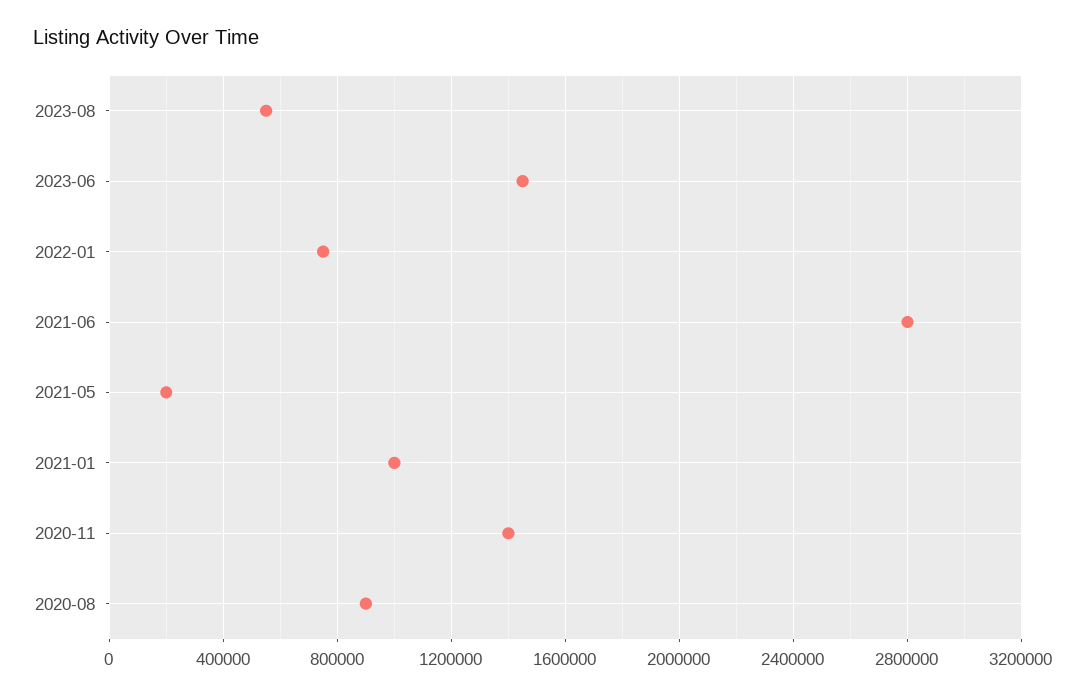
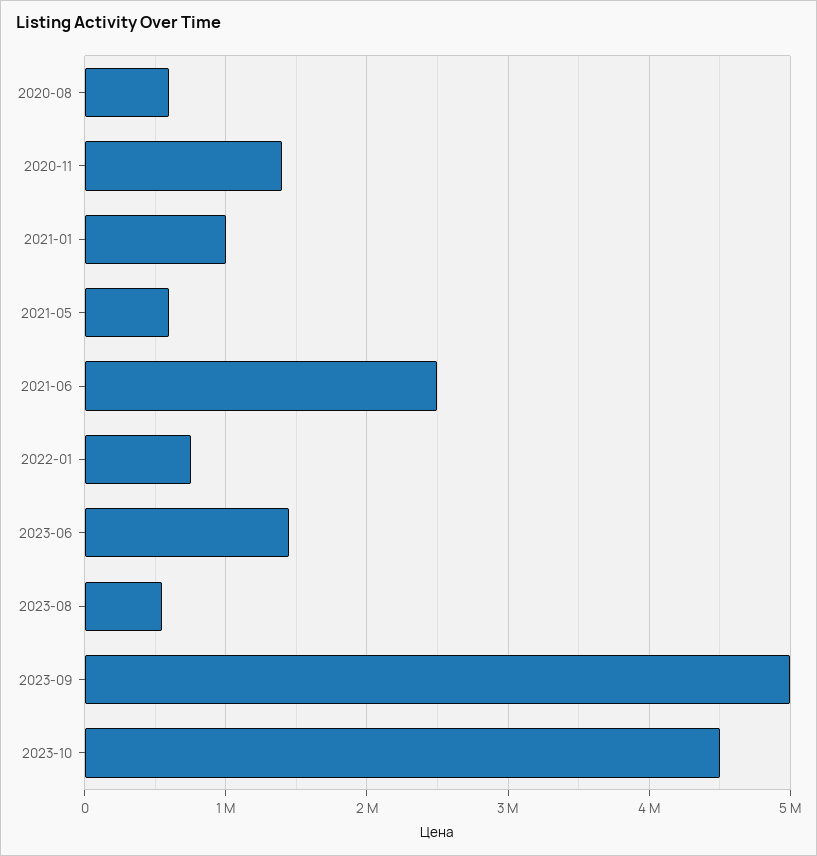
2021-06: 2800000 -> 2500000
2021-05: 200000 -> 600000
2020-08: 900000 -> 600000
2023-09: none -> 5000000
2023-10: none -> 4500000

